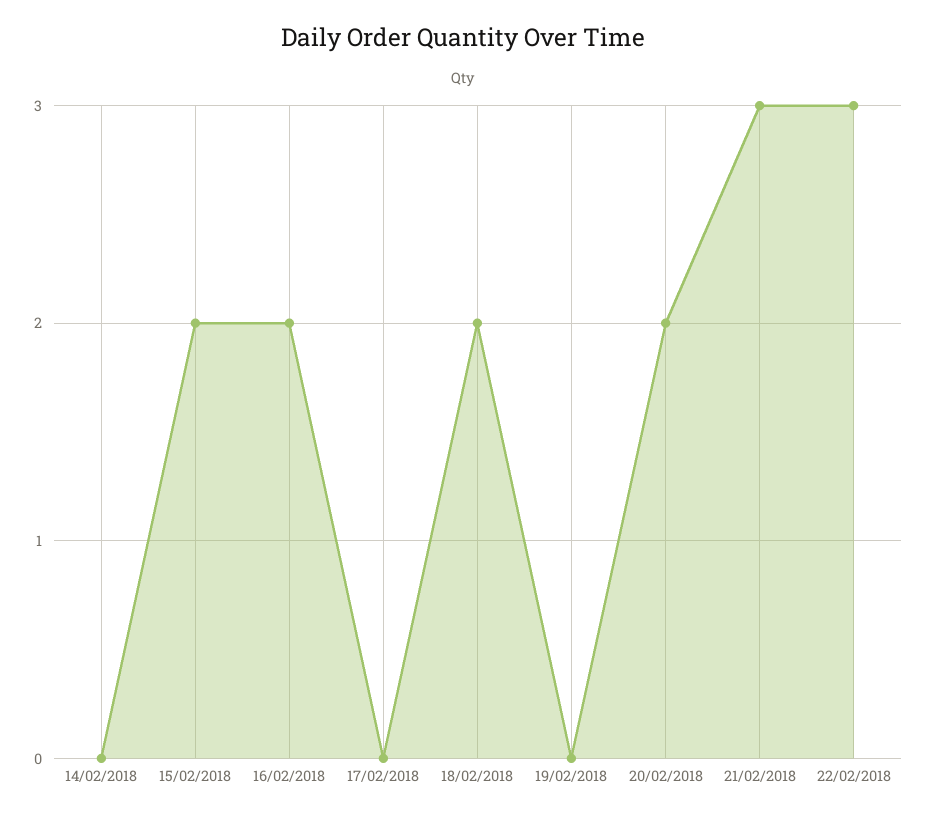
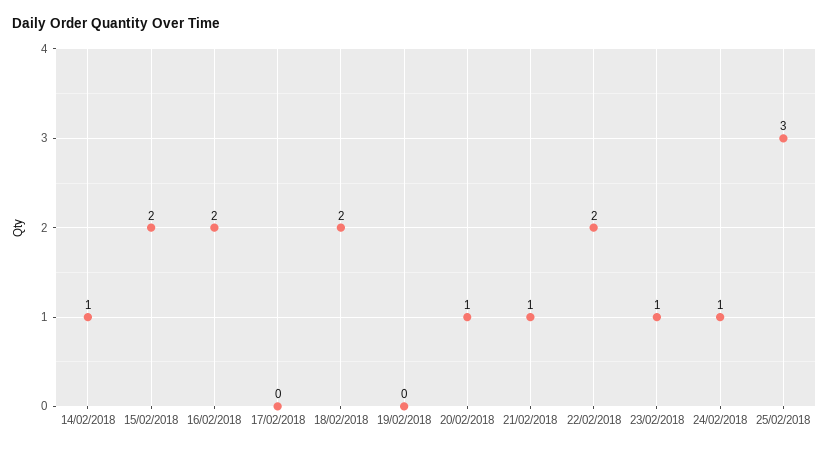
14/02/2018: 0 -> 1
20/02/2018: 2 -> 1
21/02/2018: 3 -> 1
22/02/2018: 3 -> 2
23/02/2018: none -> 1
24/02/2018: none -> 1
25/02/2018: none -> 3

